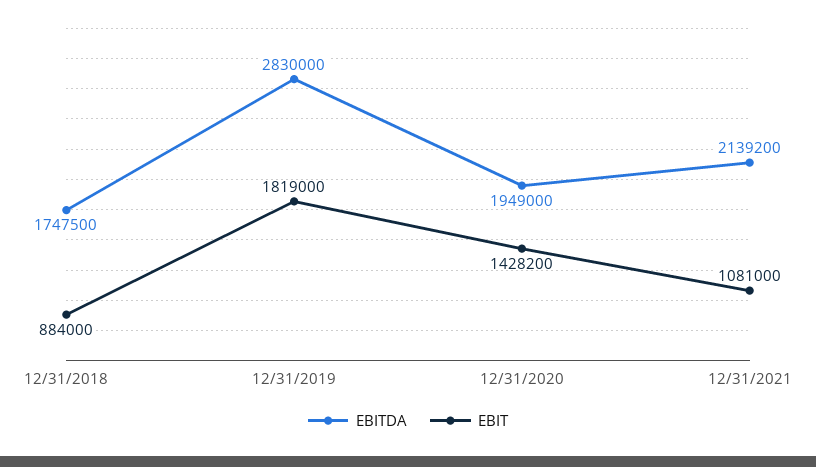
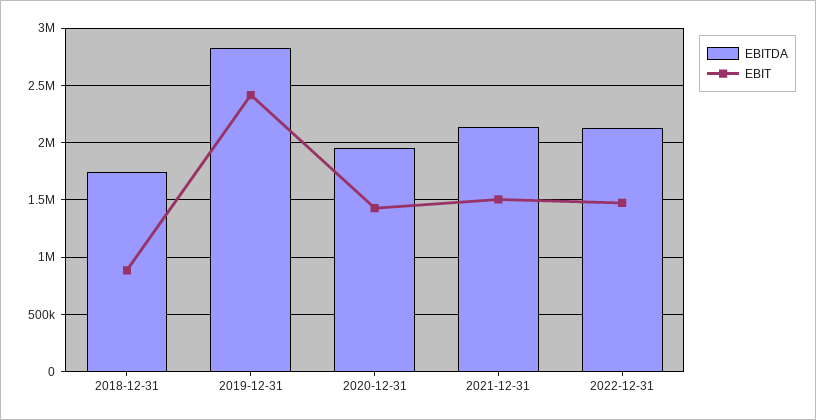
EBIT, 12/31/2019: 1819000 -> 2400000
EBIT, 12/31/2021: 1081000 -> 1500000
EBITDA, 2022-12-31: none -> 2100000
EBIT, 2022-12-31: none -> 1500000

